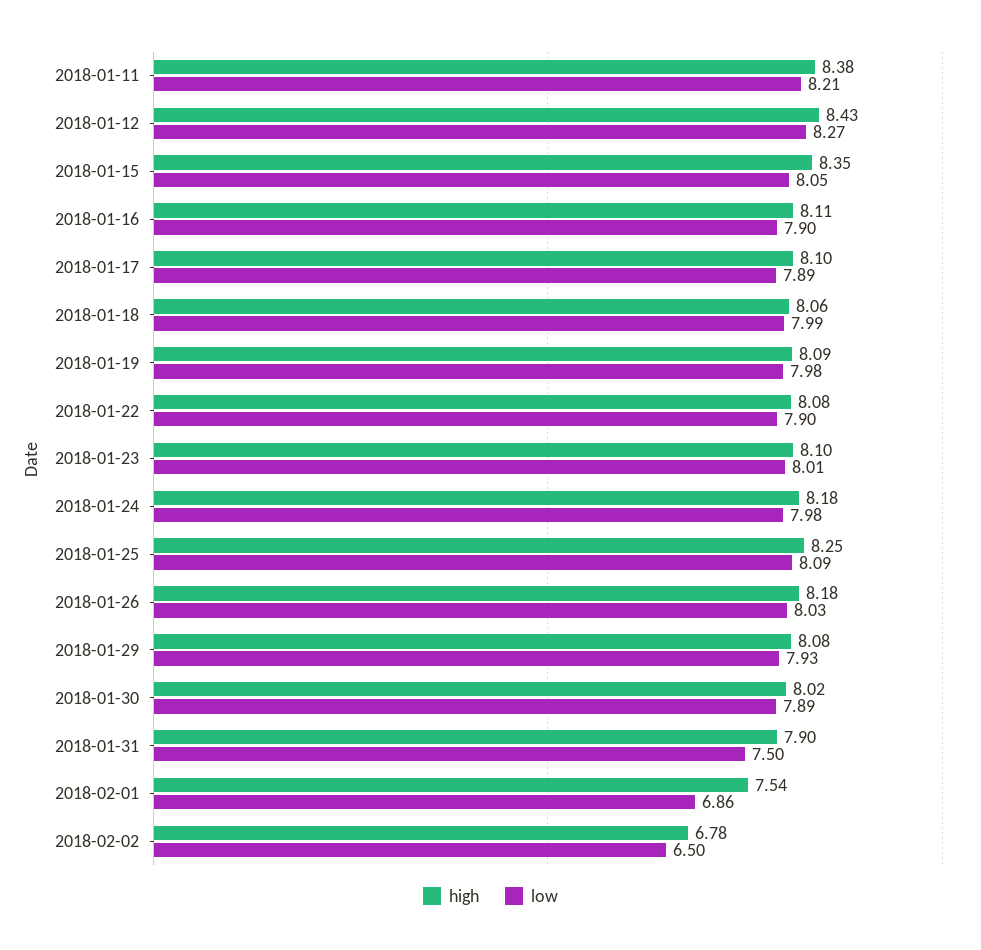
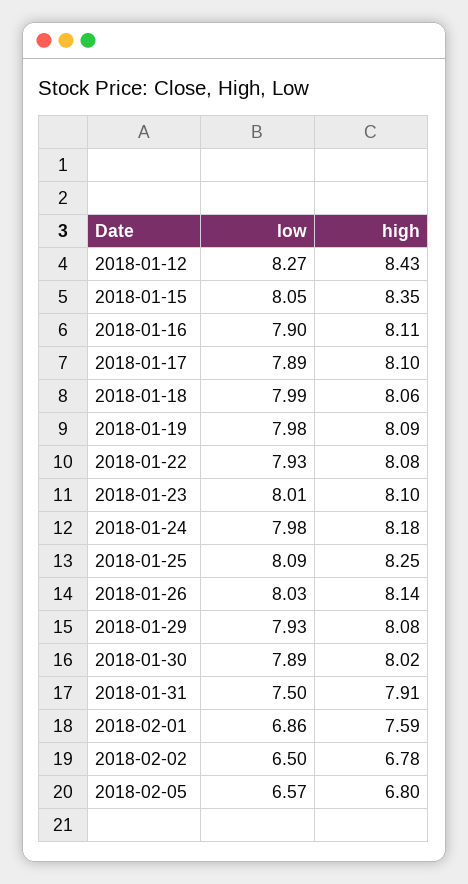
high, 2018-01-11: 8.38 -> none
low, 2018-01-11: 8.21 -> none
low, 2018-01-22: 7.9 -> 7.93
high, 2018-01-26: 8.18 -> 8.14
high, 2018-01-31: 7.9 -> 7.91
high, 2018-02-01: 7.54 -> 7.59
low, 2018-02-05: none -> 6.57
high, 2018-02-05: none -> 6.8

